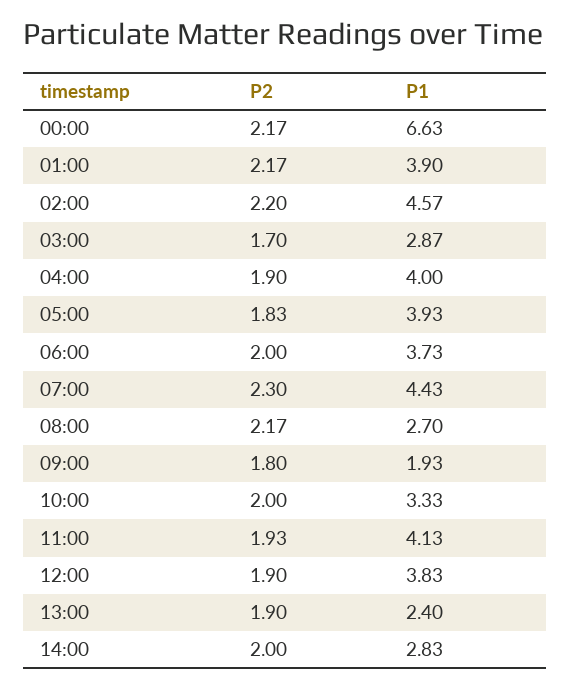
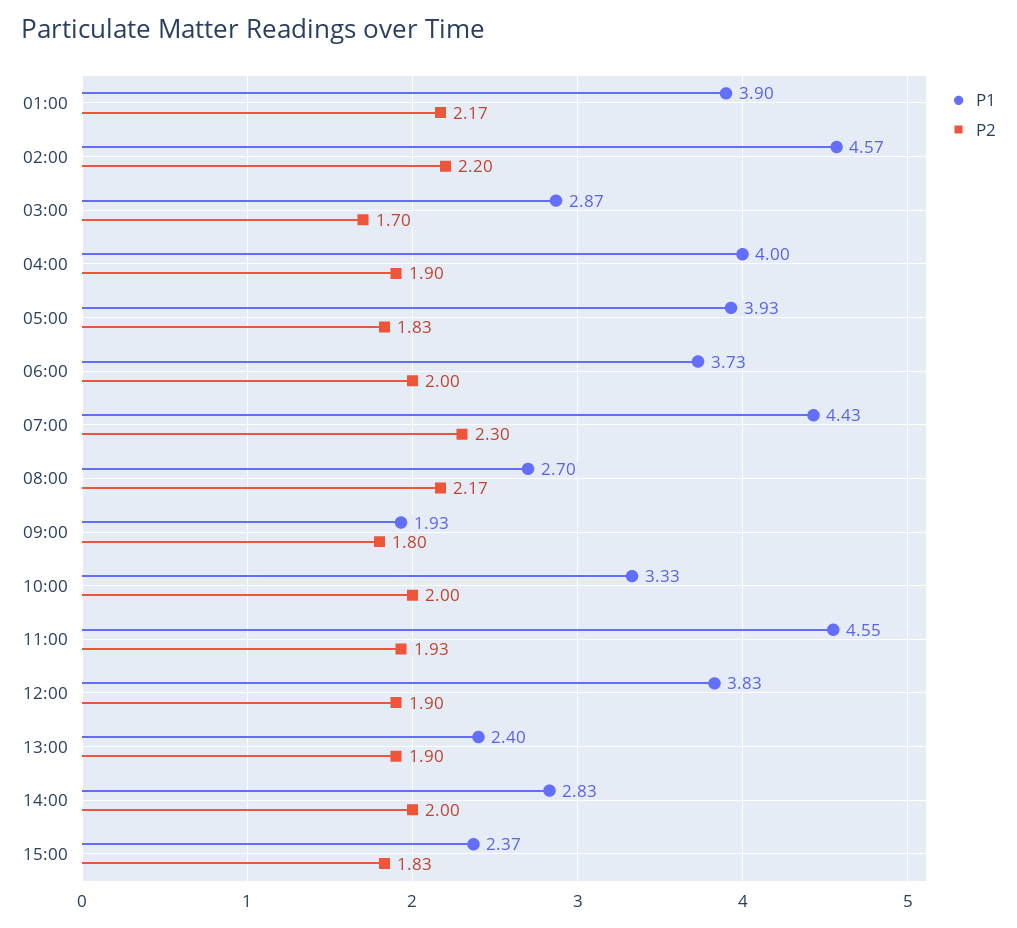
P2, 00:00: 2.17 -> none
P1, 00:00: 6.63 -> none
P1, 11:00: 4.13 -> 4.55
P1, 15:00: none -> 2.37
P2, 15:00: none -> 1.83

